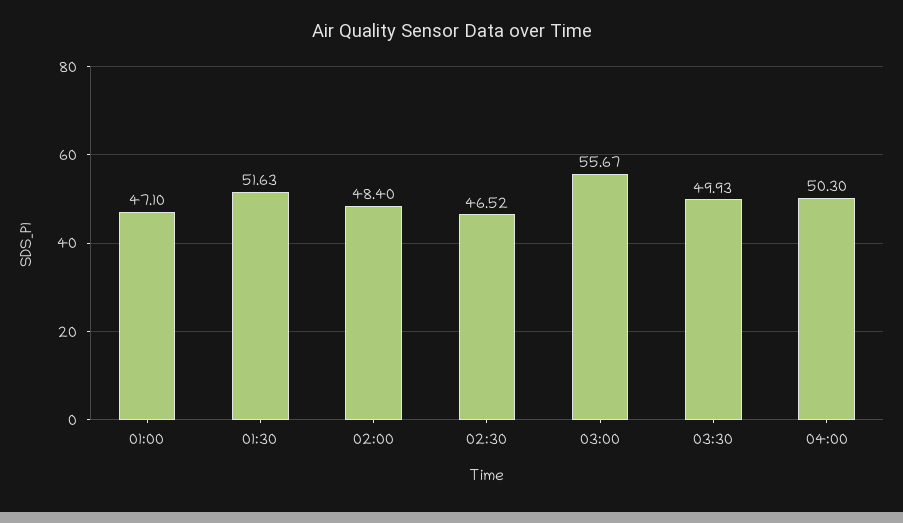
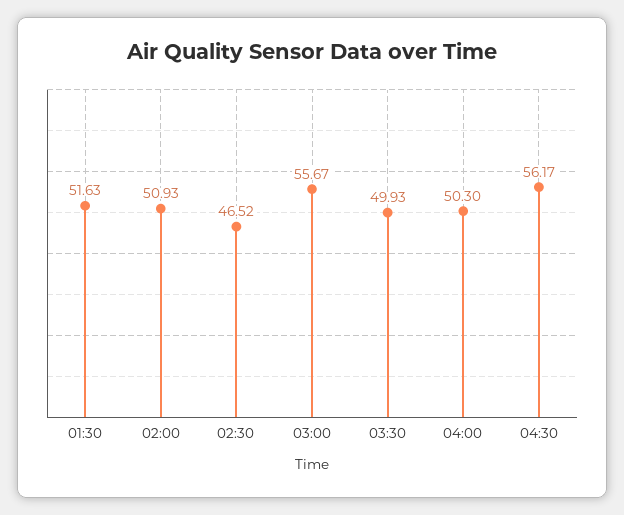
01:00: 47.1 -> none
02:00: 48.4 -> 50.93
04:30: none -> 56.17

